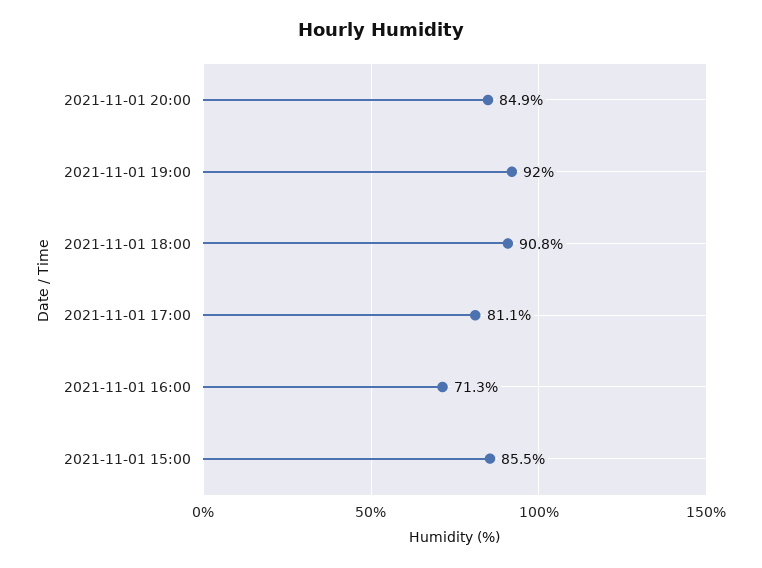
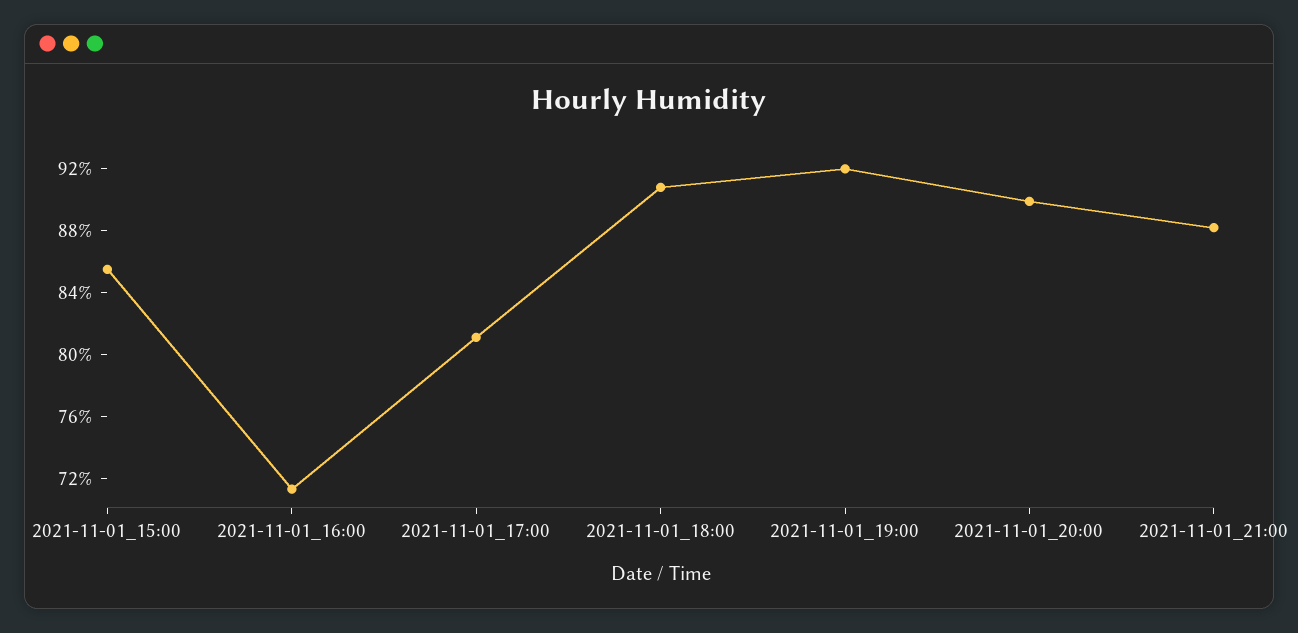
2021-11-01 20:00: 84.9 -> 90
2021-11-01_21:00: none -> 88

